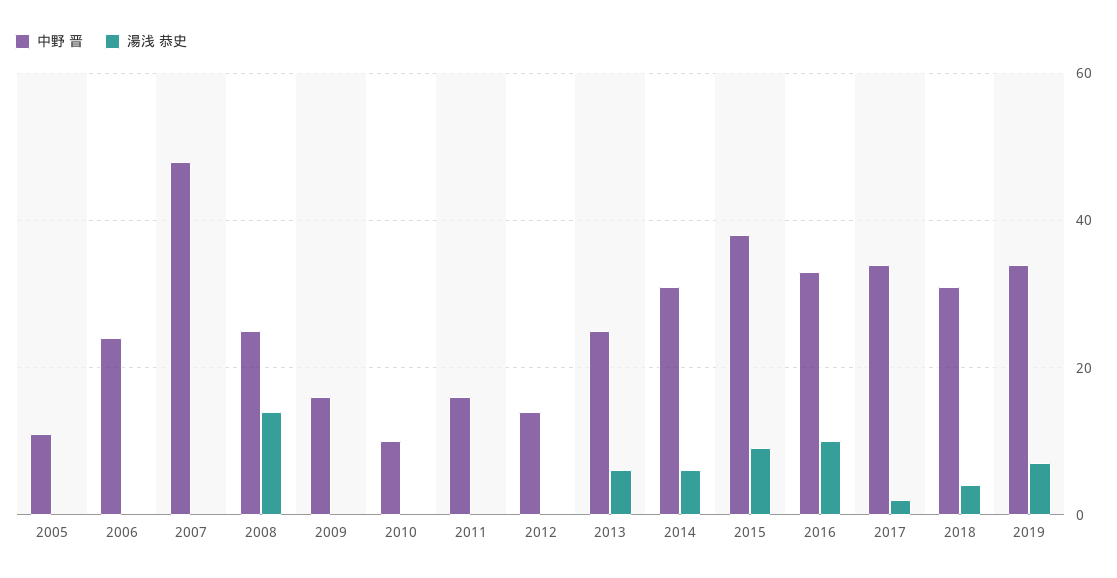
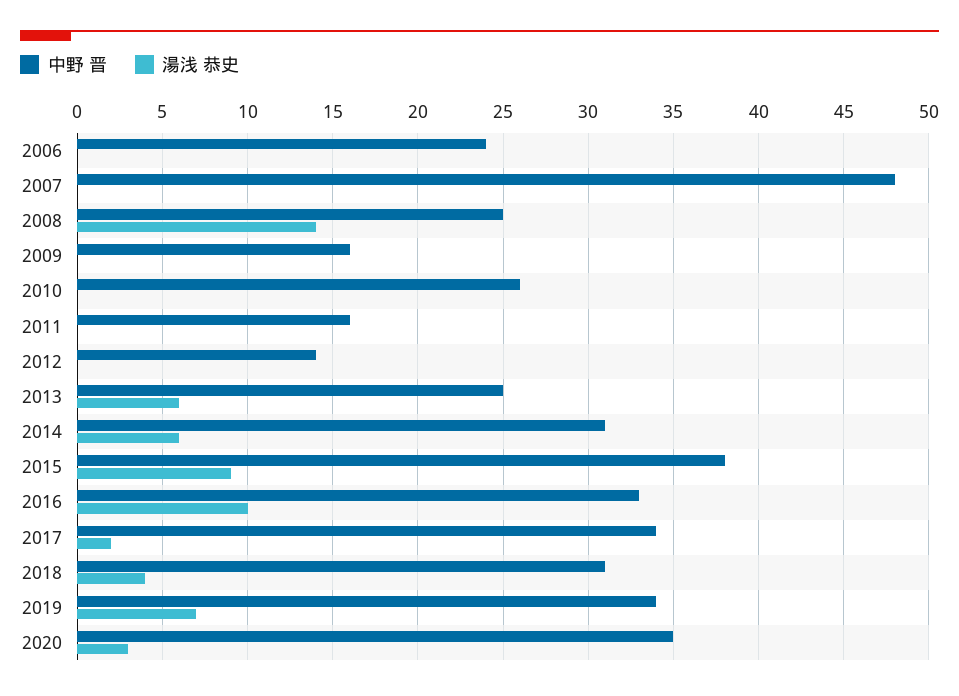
中野 晋, 2005: 10 -> none
湯浅 恭史, 2005: 0 -> none
中野 晋, 2010: 10 -> 26
中野 晋, 2020: none -> 35
湯浅 恭史, 2020: none -> 3

